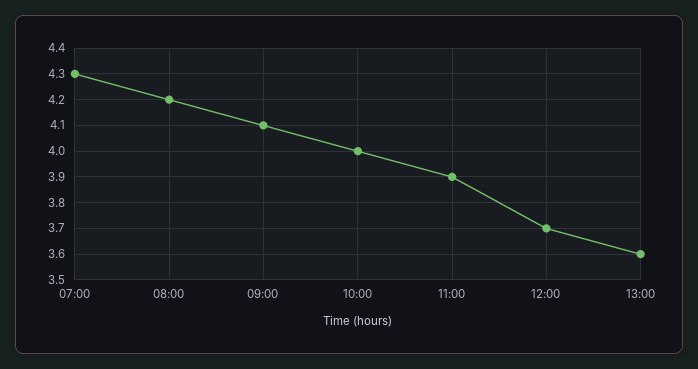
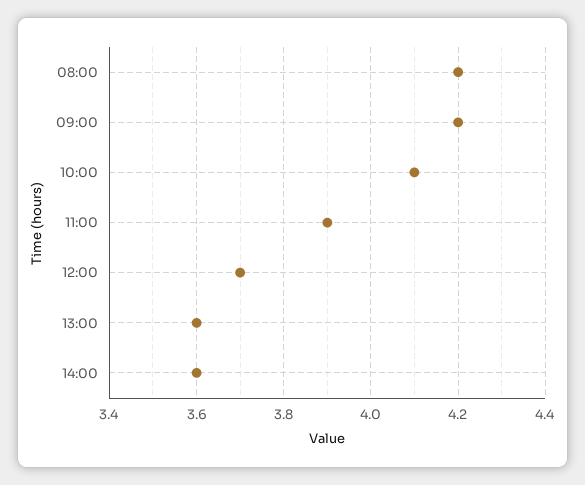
07:00: 4.3 -> none
09:00: 4.1 -> 4.2
10:00: 4 -> 4.1
14:00: none -> 3.6

